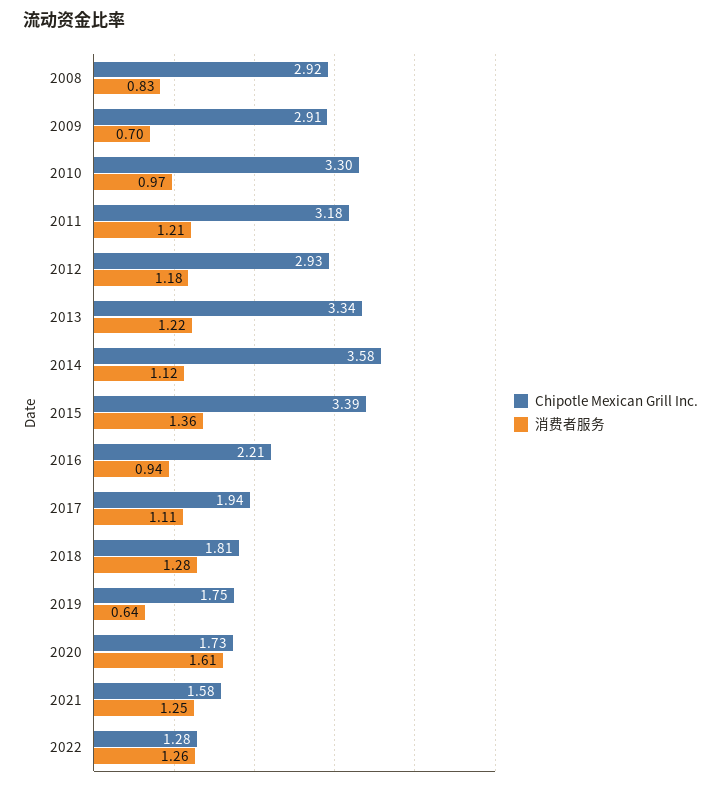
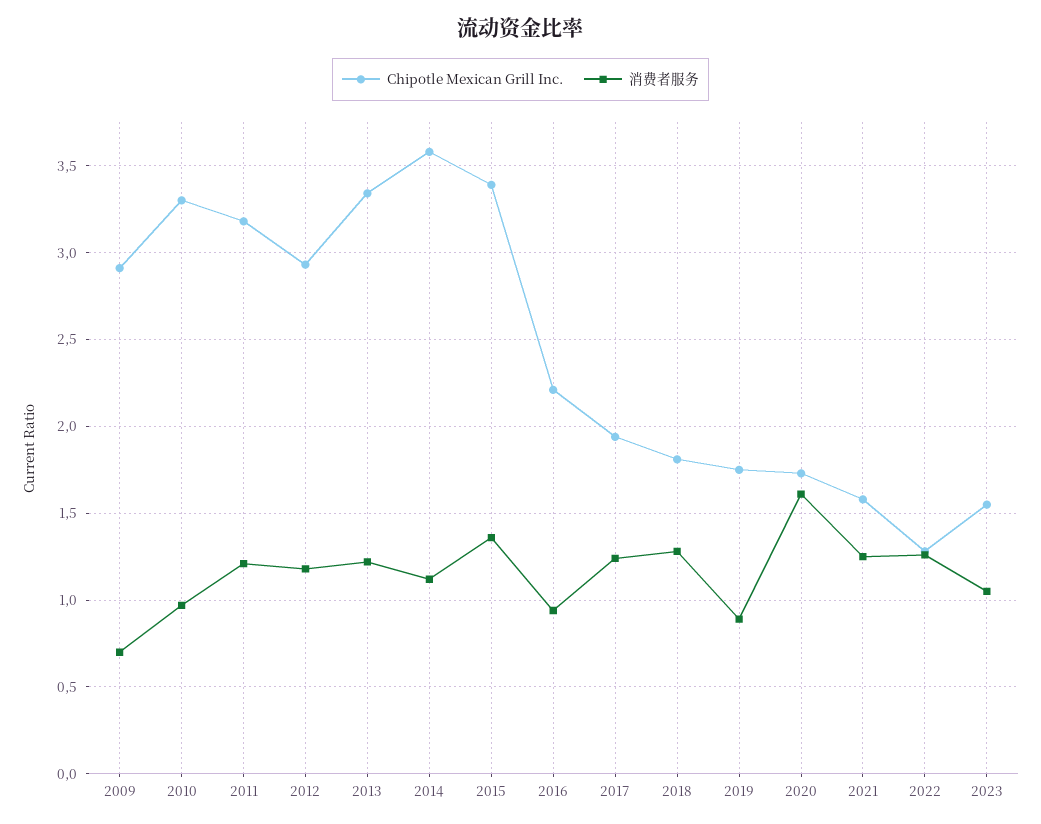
Chipotle Mexican Grill Inc., 2008: 2.92 -> none
消费者服务, 2008: 0.83 -> none
消费者服务, 2017: 1.11 -> 1.25
消费者服务, 2019: 0.64 -> 0.9
Chipotle Mexican Grill Inc., 2023: none -> 1.55
消费者服务, 2023: none -> 1.05

